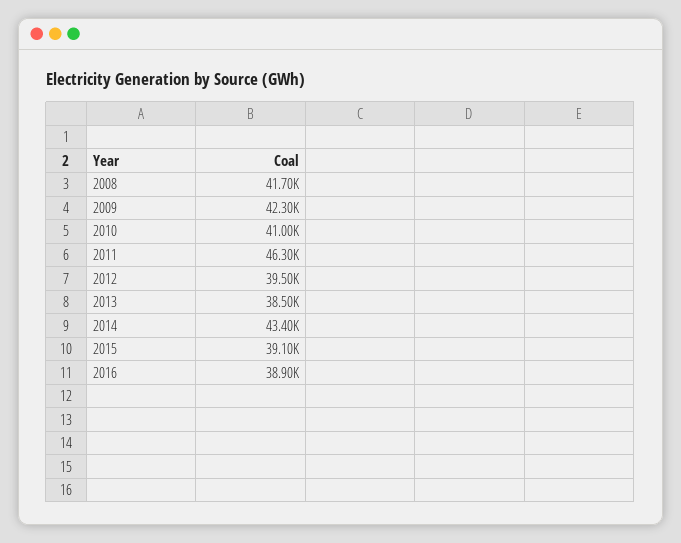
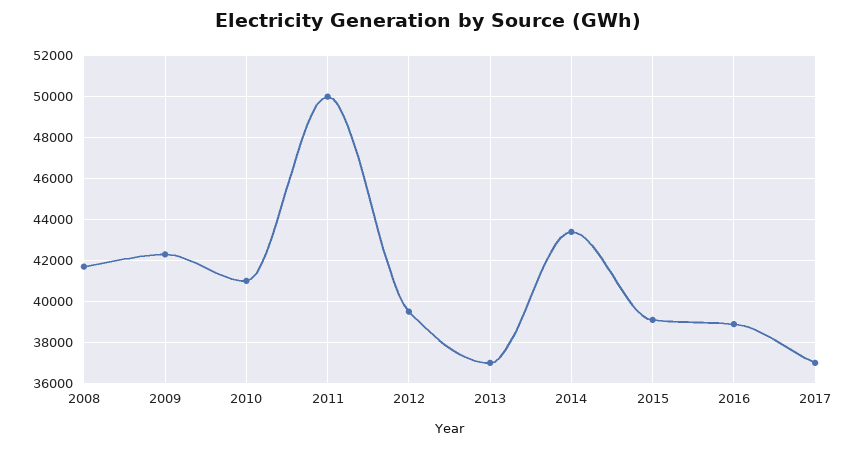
2011: 46300 -> 50000
2013: 38500 -> 37000
2017: none -> 37000

